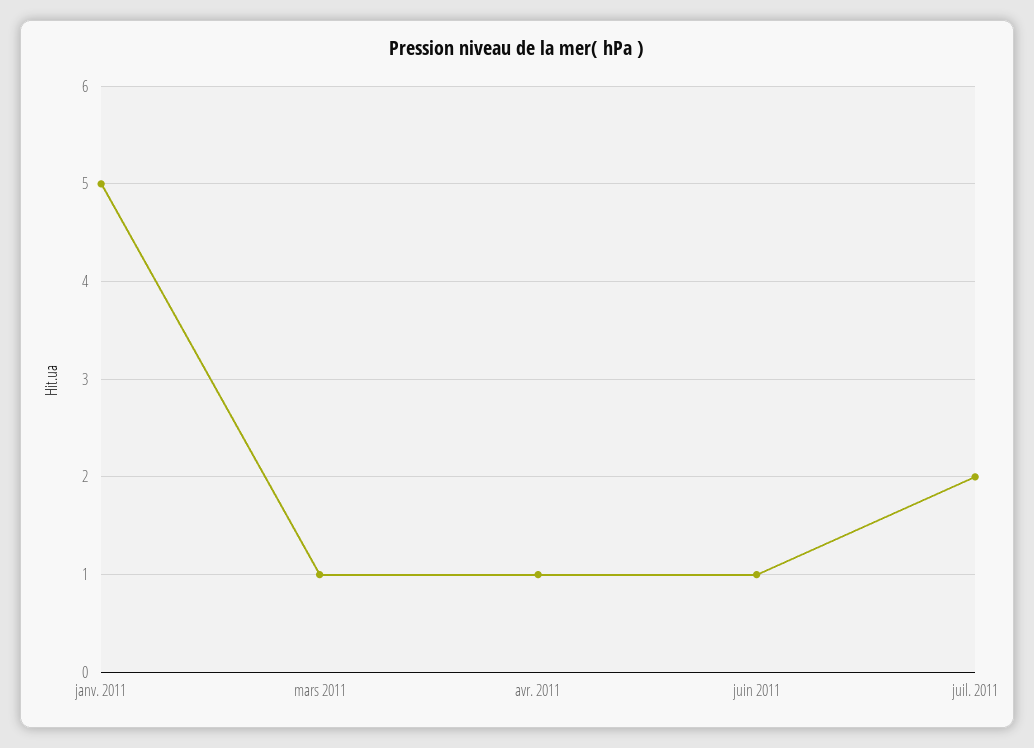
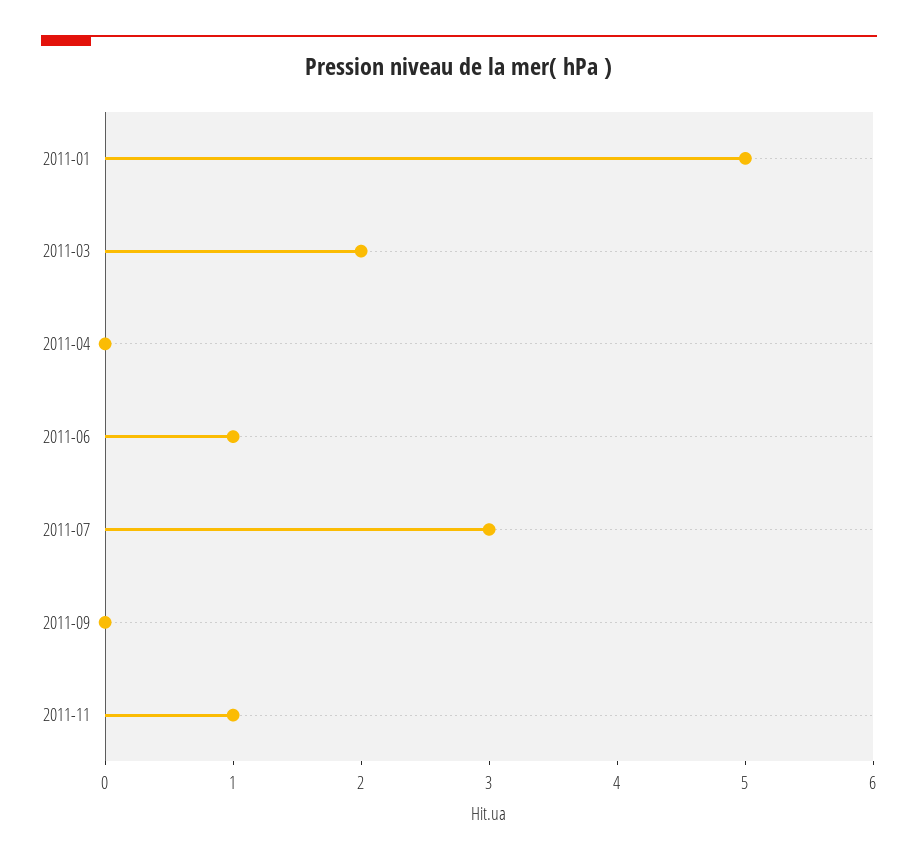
mars 2011: 1 -> 2
avr. 2011: 1 -> 0
juil. 2011: 2 -> 3
2011-09: none -> 0
2011-11: none -> 1

